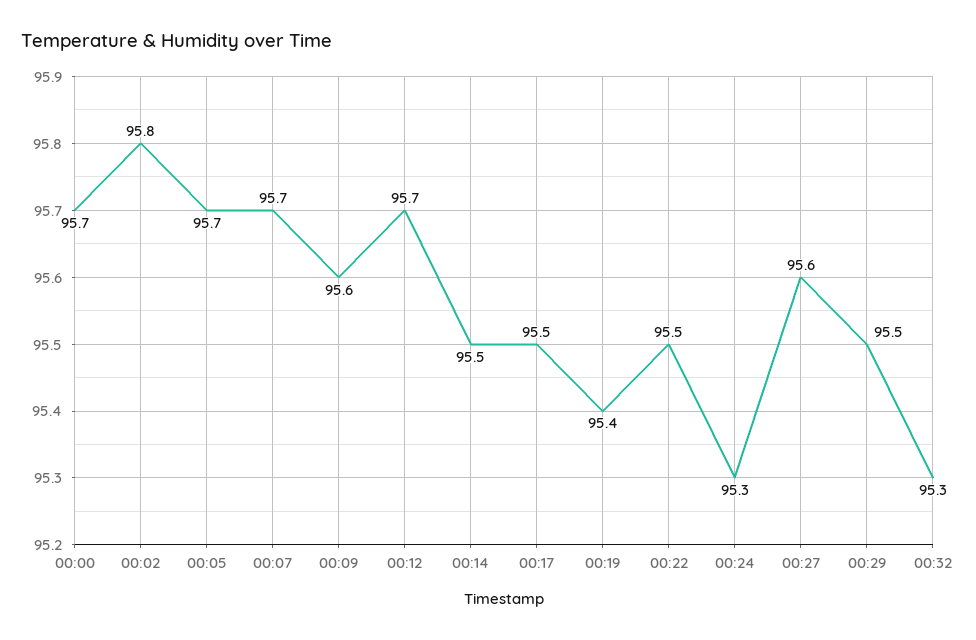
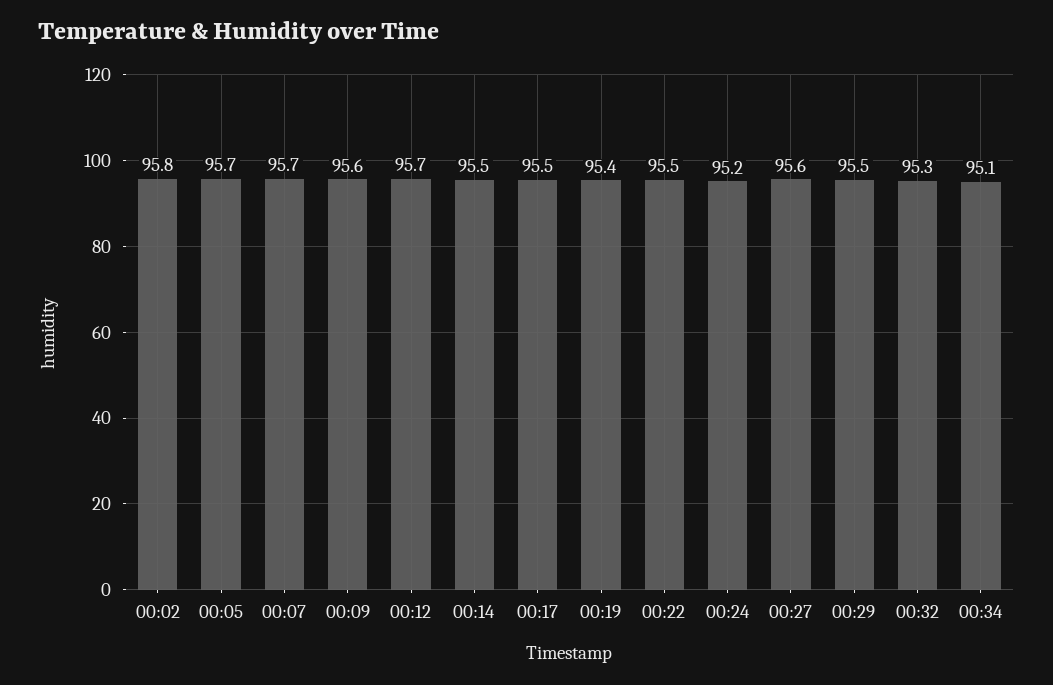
00:00: 95.7 -> none
00:24: 95.3 -> 95.2
00:34: none -> 95.1

